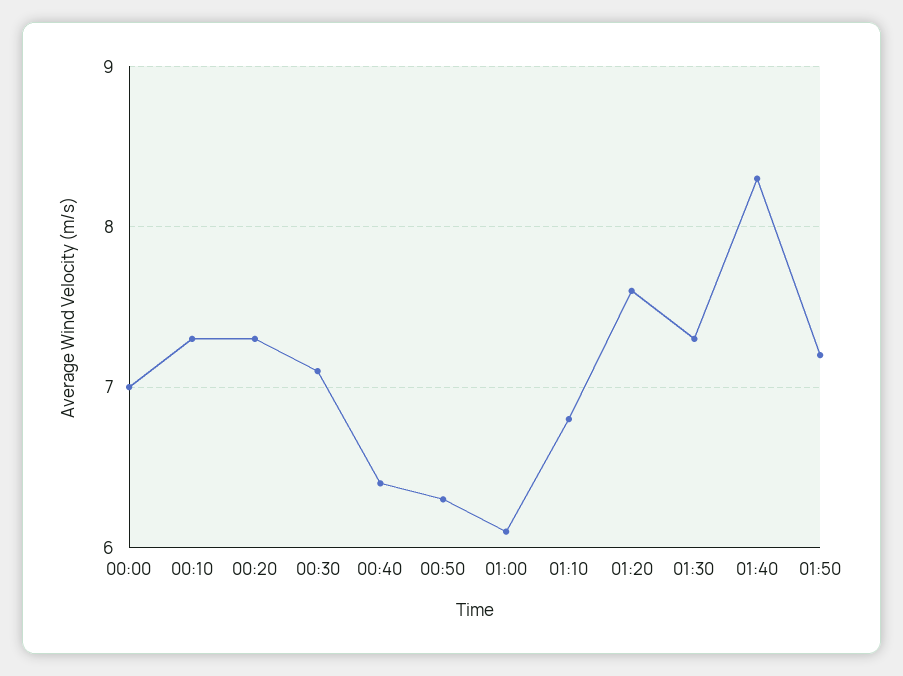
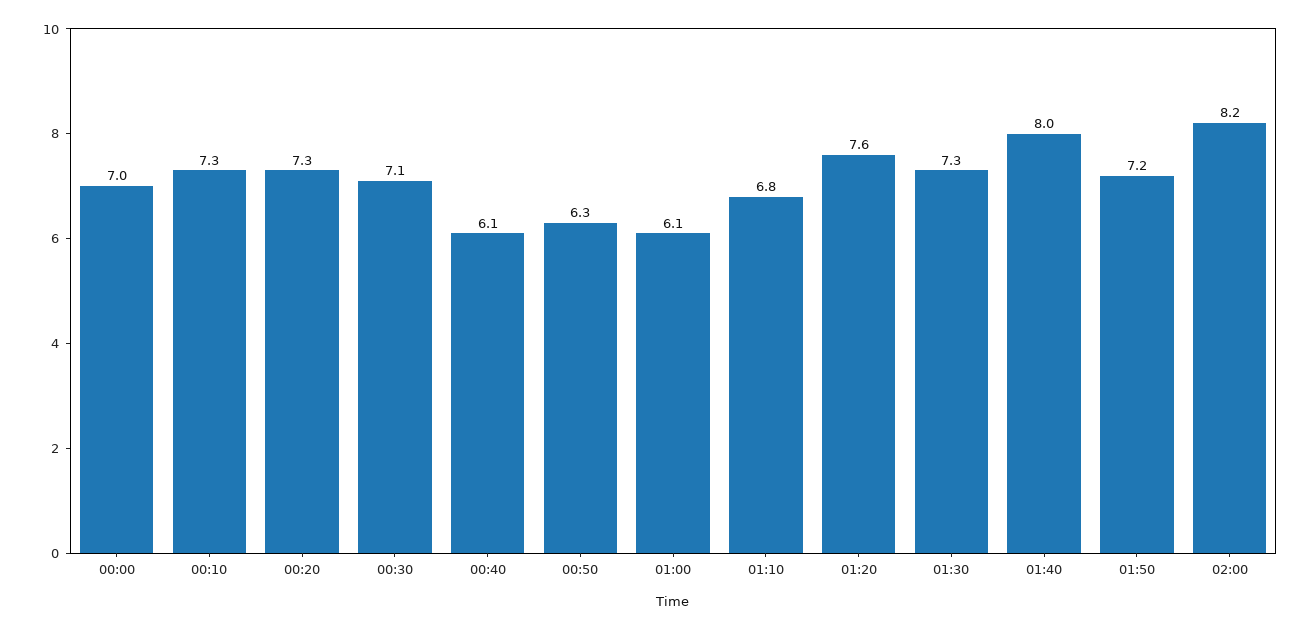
00:40: 6.4 -> 6.1
01:40: 8.3 -> 8
02:00: none -> 8.2

